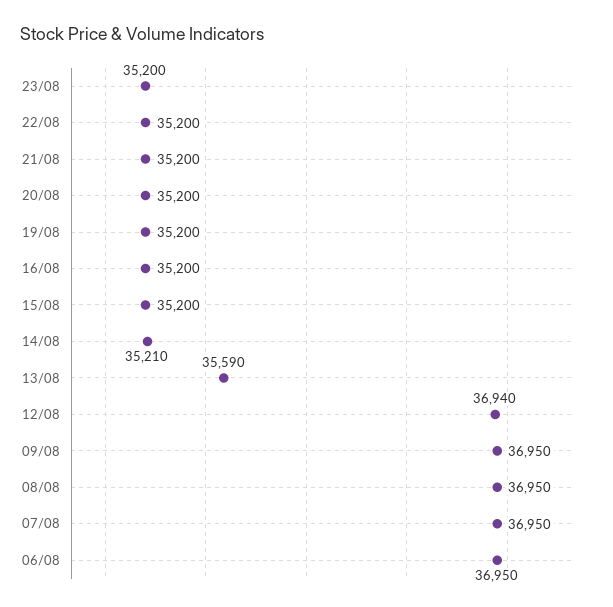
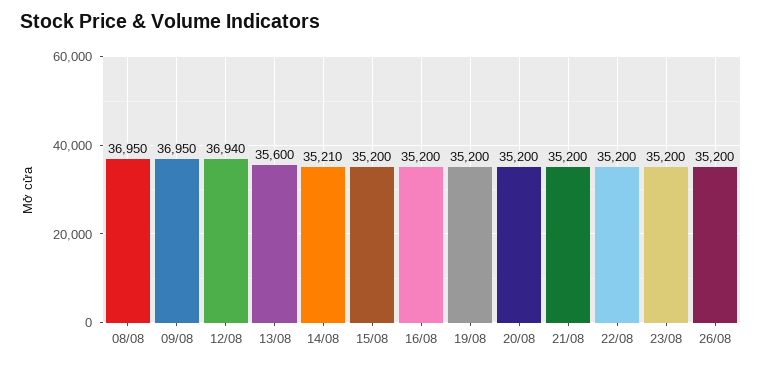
13/08: 35590 -> 35600
07/08: 36950 -> none
06/08: 36950 -> none
26/08: none -> 35200

